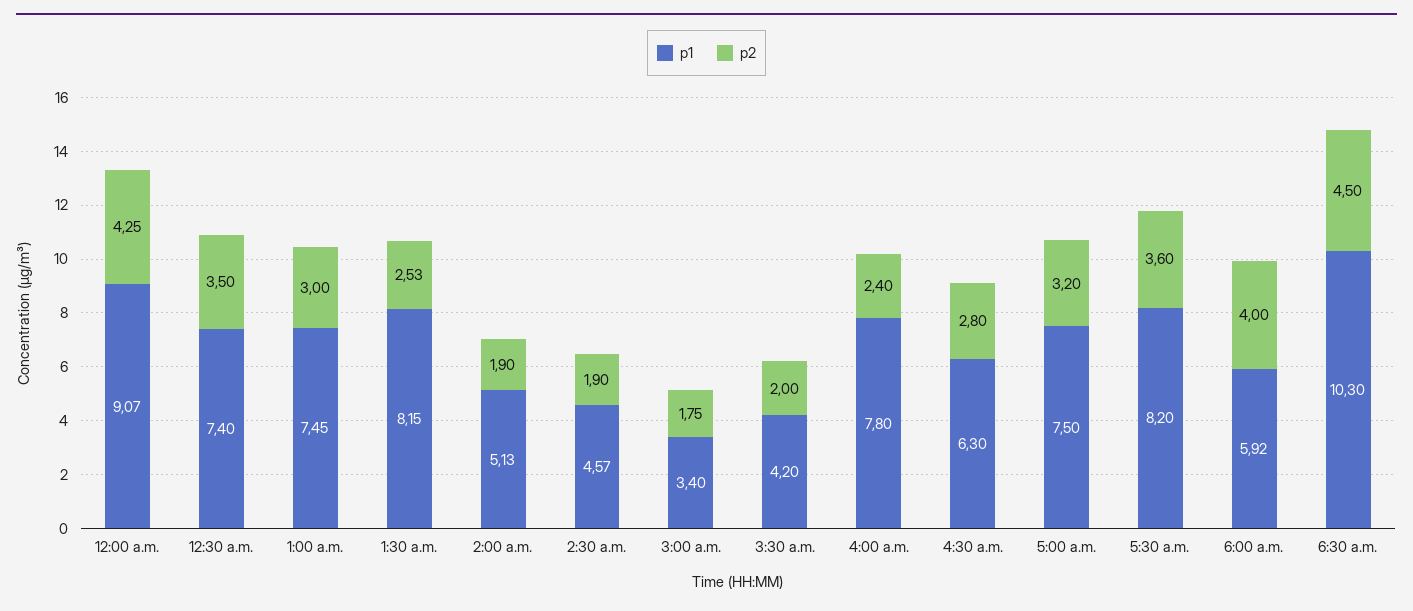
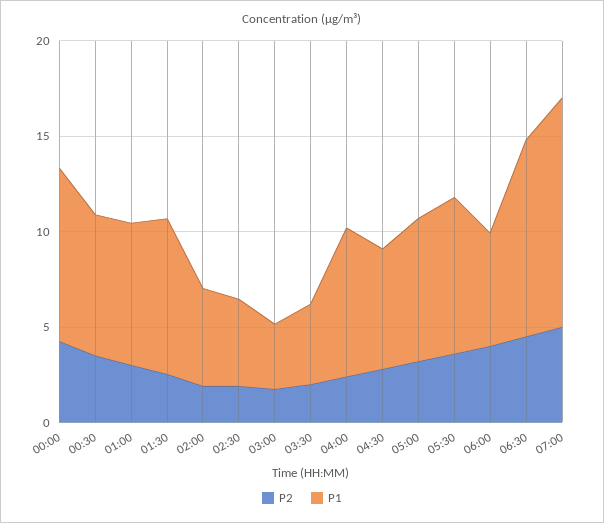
p2, 07:00: none -> 5
p1, 07:00: none -> 12

